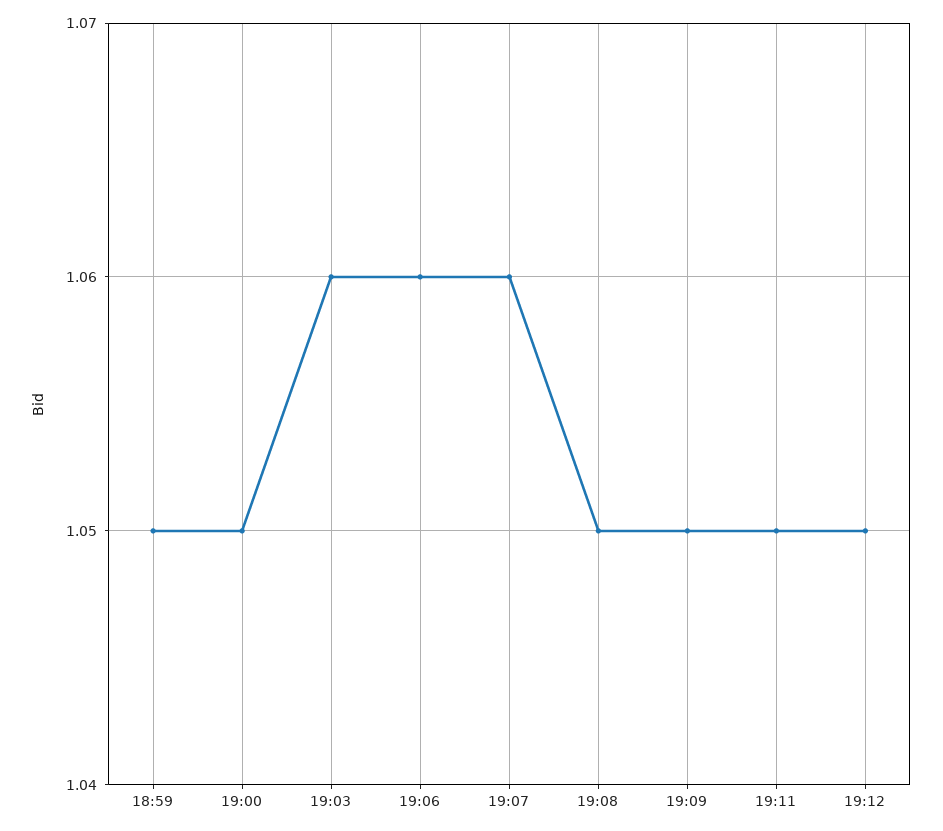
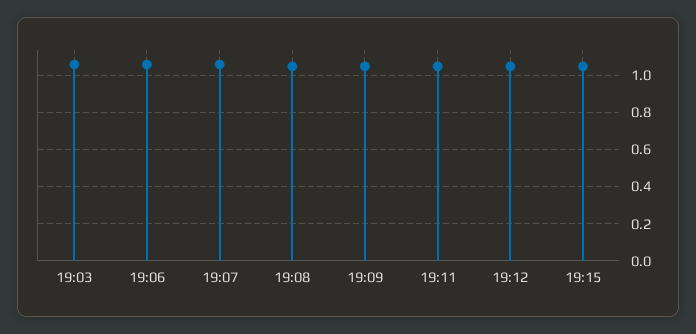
18:59: 1.05 -> none
19:00: 1.05 -> none
19:15: none -> 1.05

